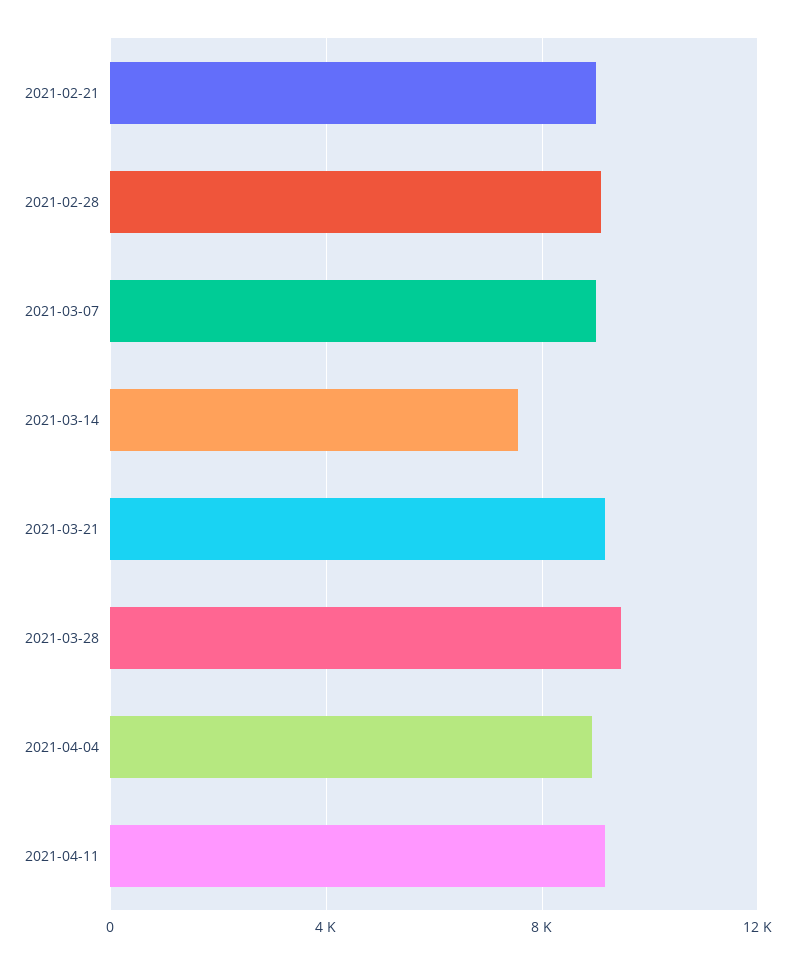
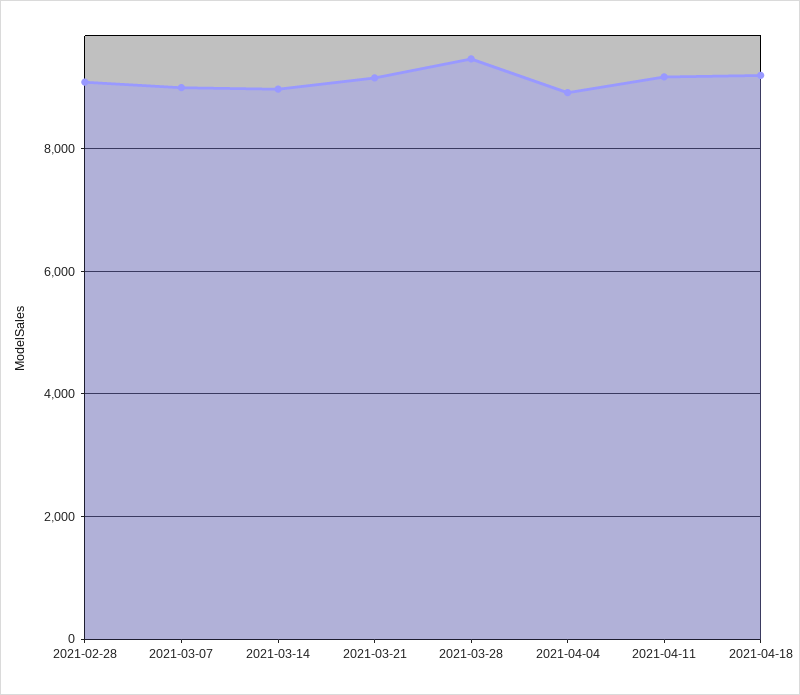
2021-02-21: 9000 -> none
2021-03-14: 7500 -> 9000
2021-04-18: none -> 9200

